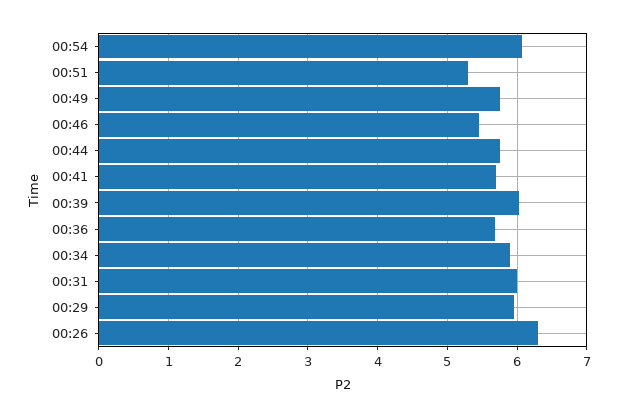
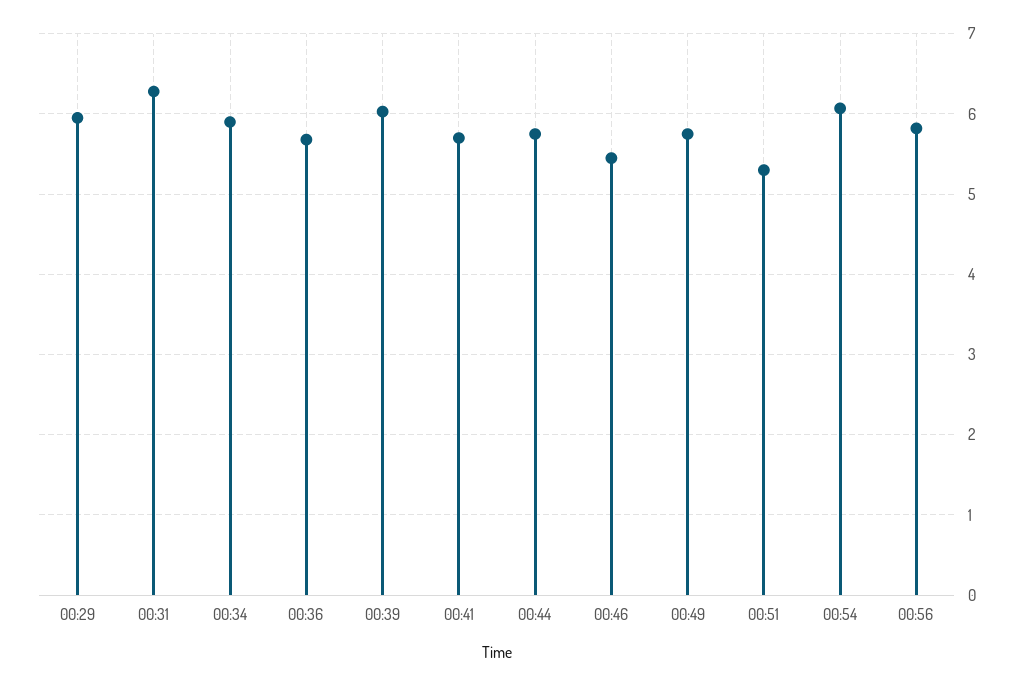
00:31: 6 -> 6.3
00:26: 6.3 -> none
00:56: none -> 5.8

